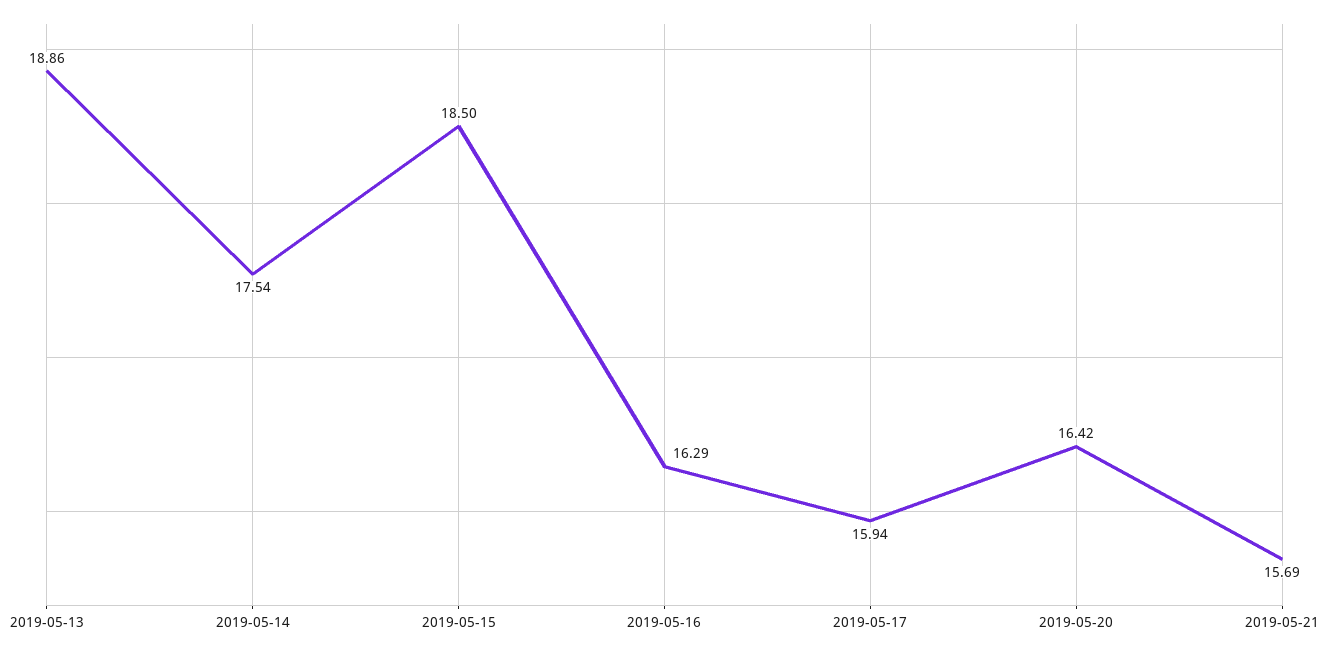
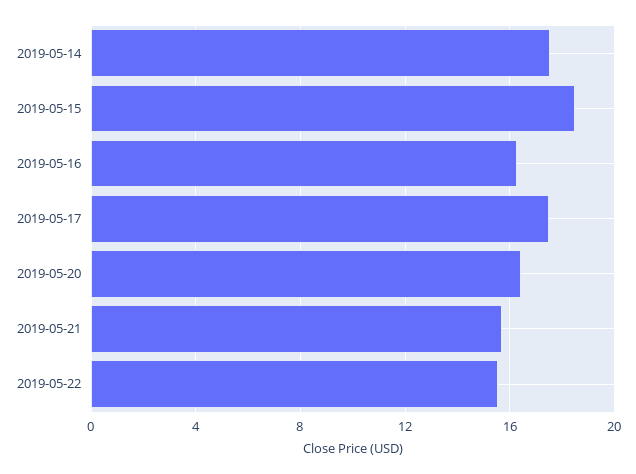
2019-05-13: 18.86 -> none
2019-05-17: 15.94 -> 17.5
2019-05-22: none -> 15.5

